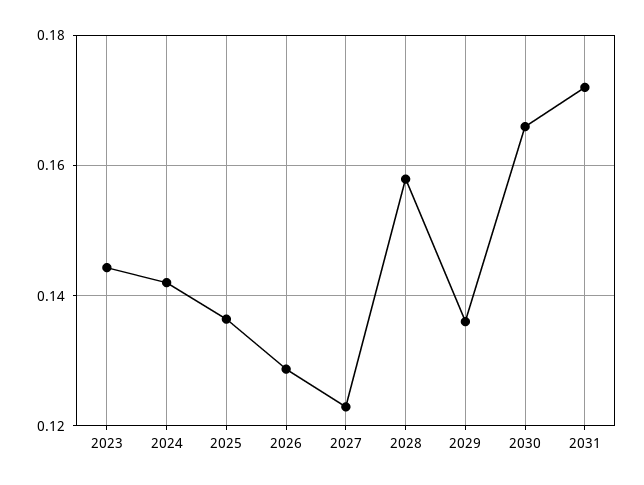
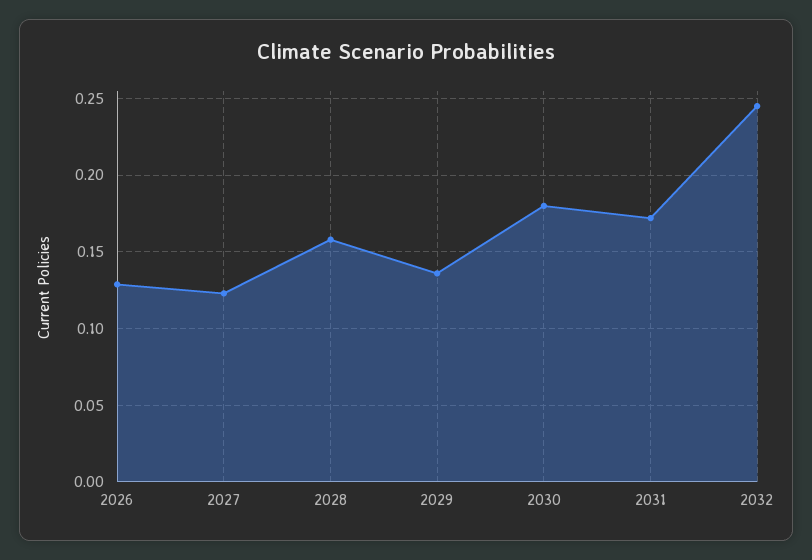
2023: 0.144 -> none
2024: 0.142 -> none
2025: 0.136 -> none
2030: 0.166 -> 0.18
2032: none -> 0.245

